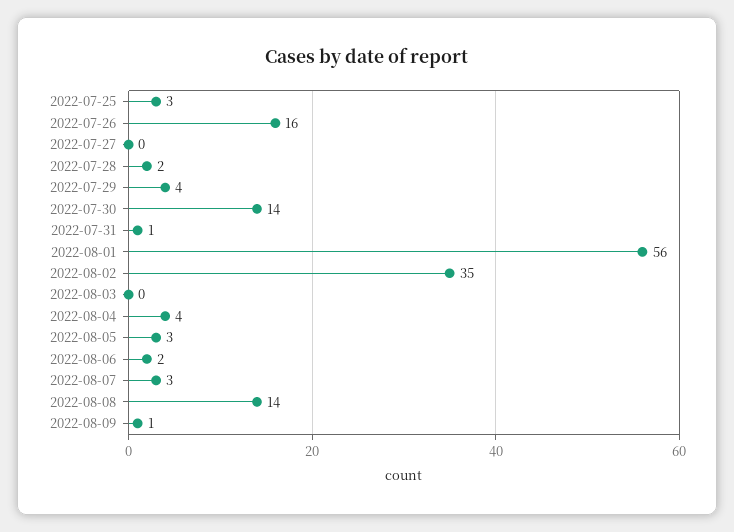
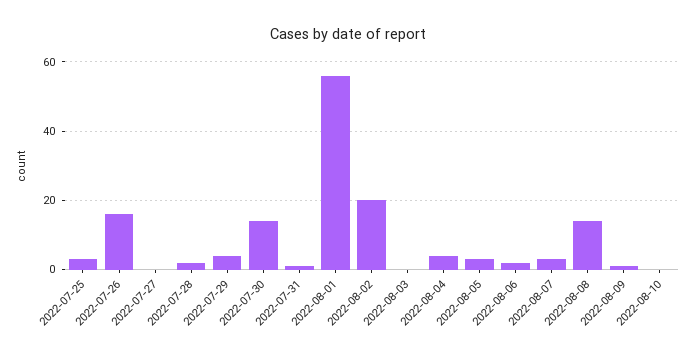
2022-08-02: 35 -> 20
2022-08-10: none -> 0

